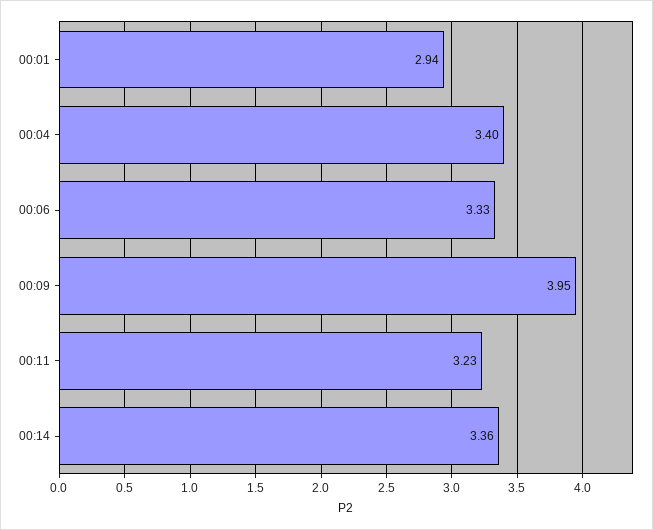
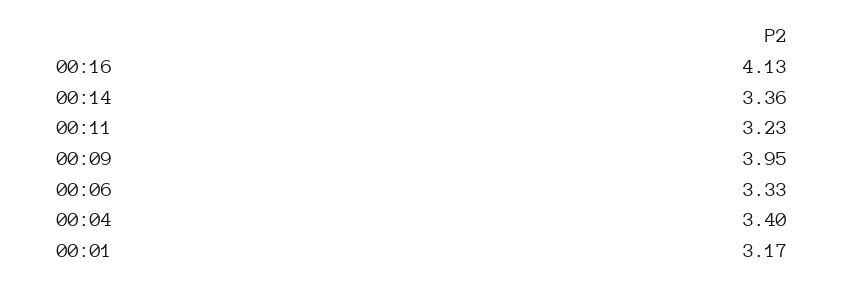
00:01: 2.94 -> 3.17
00:16: none -> 4.13

